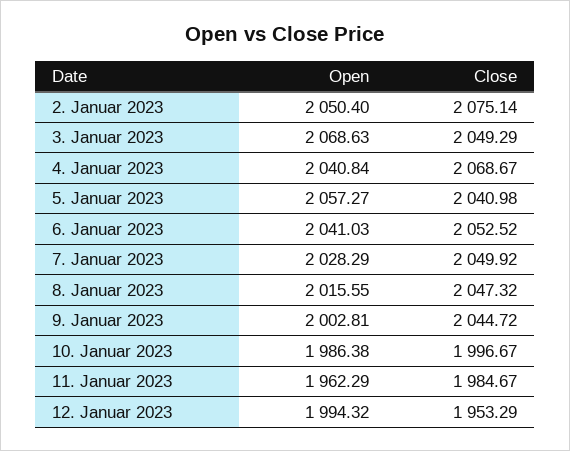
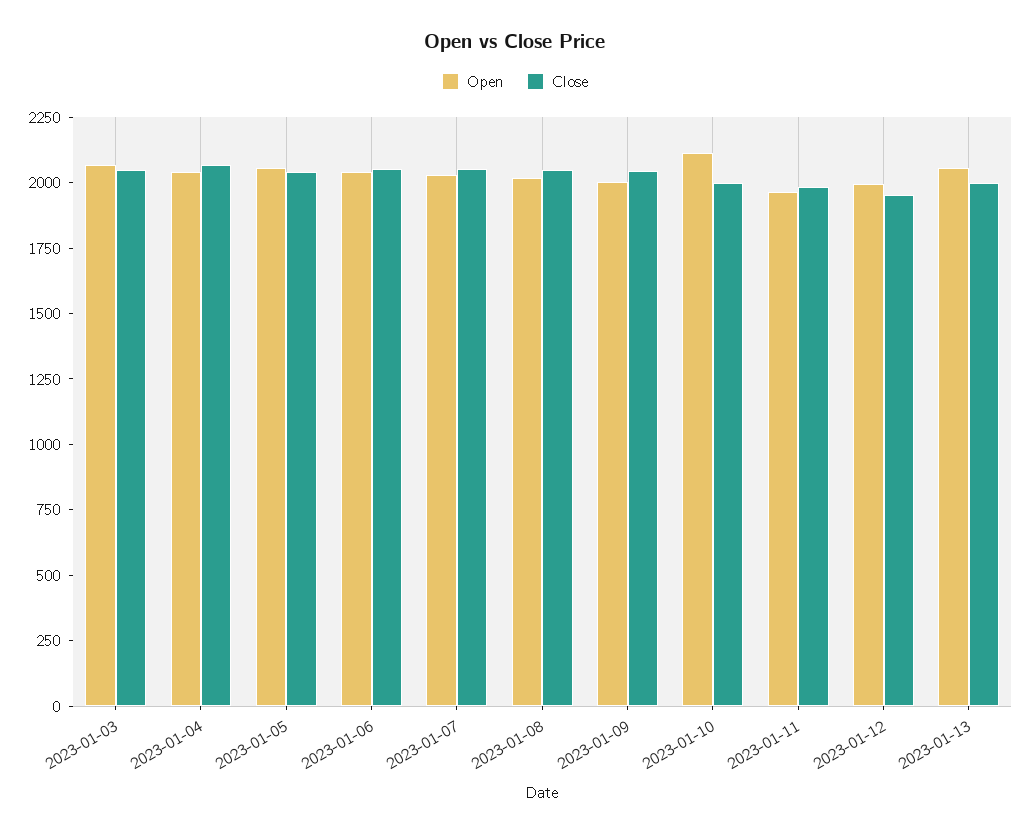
Open, 2. Januar 2023: 2050.4 -> none
Close, 2. Januar 2023: 2075.14 -> none
Open, 10. Januar 2023: 1986.38 -> 2100
Open, 2023-01-13: none -> 2050
Close, 2023-01-13: none -> 2000

